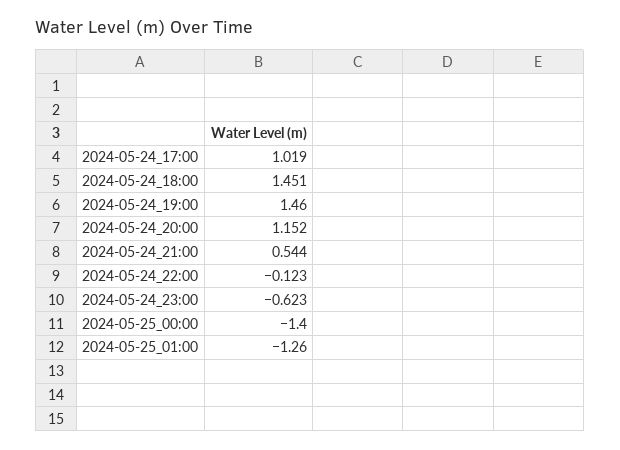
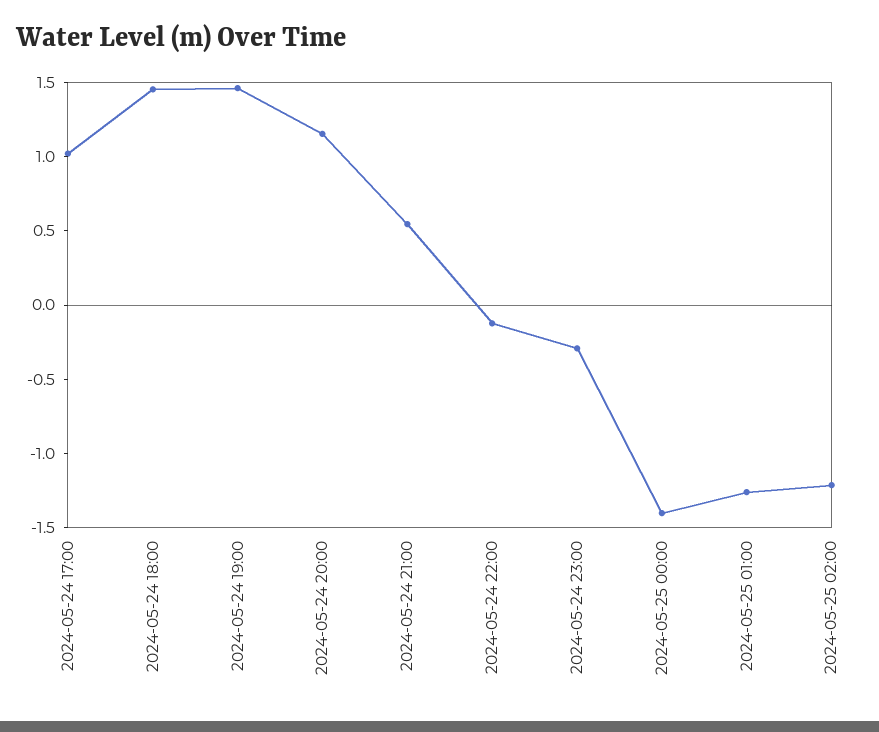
2024-05-24_23:00: -0.623 -> -0.3
2024-05-25 02:00: none -> -1.2

